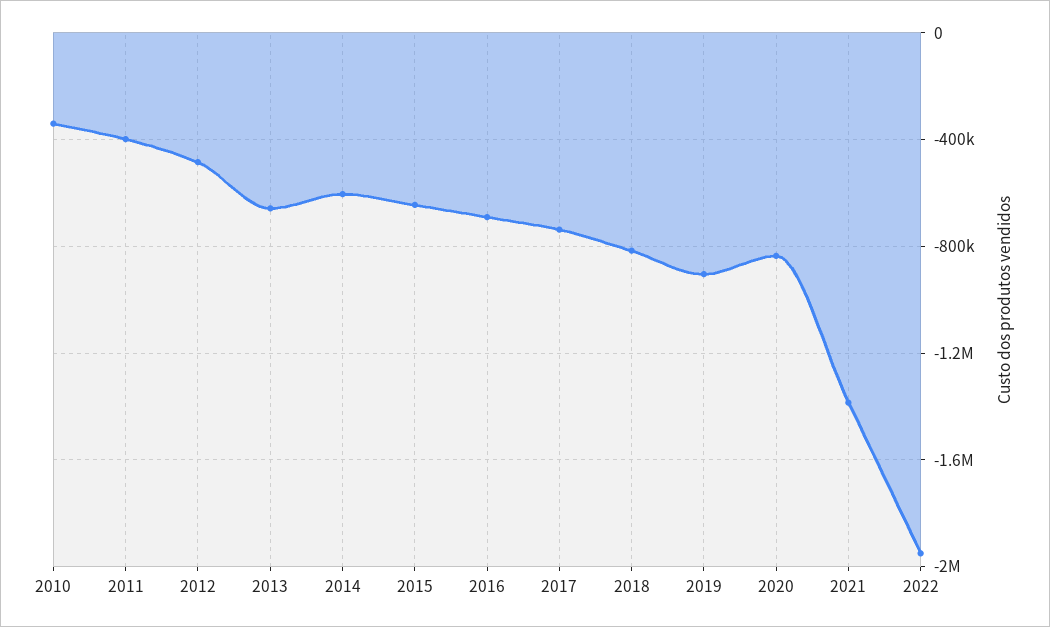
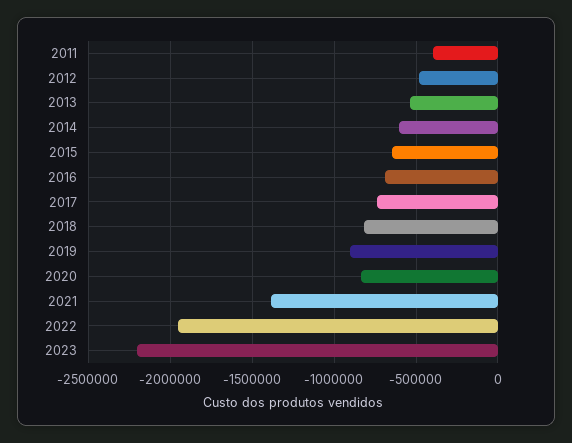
2010: -350000 -> none
2013: -650000 -> -550000
2023: none -> -2200000

